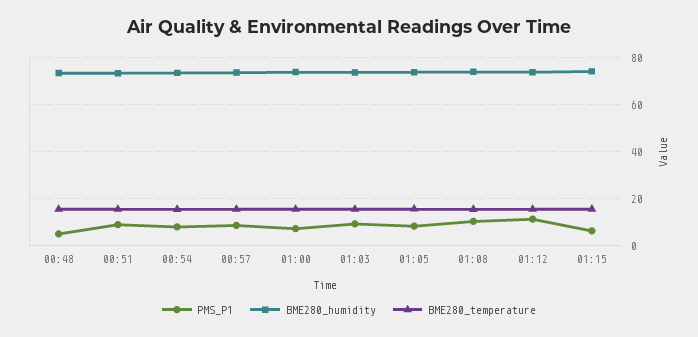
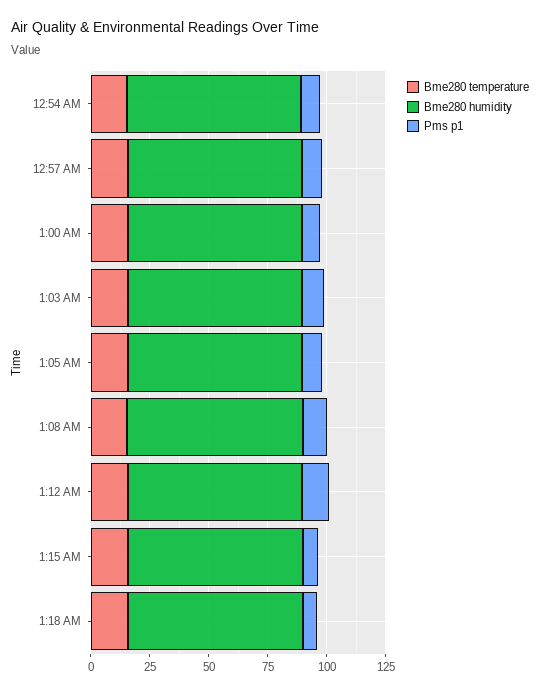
PMS_P1, 00:48: 5 -> none
BME280_humidity, 00:48: 75 -> none
BME280_temperature, 00:48: 15 -> none
PMS_P1, 00:51: 10 -> none
BME280_humidity, 00:51: 75 -> none
BME280_temperature, 00:51: 15 -> none
BME280_temperature, 1:18 AM: none -> 15
BME280_humidity, 1:18 AM: none -> 75
PMS_P1, 1:18 AM: none -> 5

